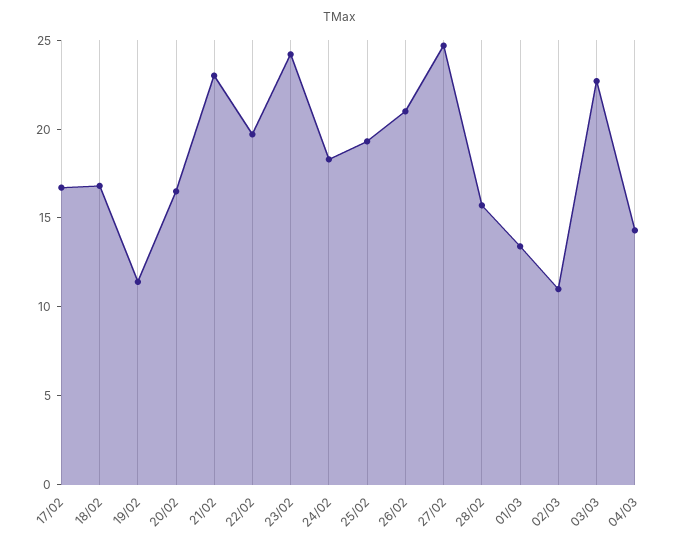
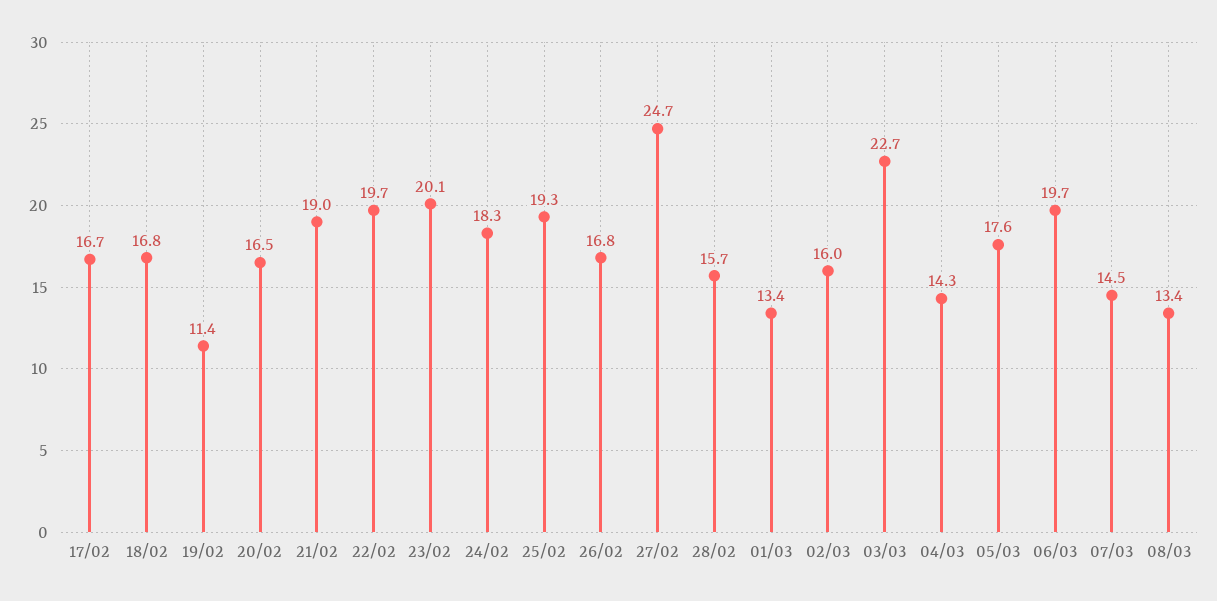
21/02: 23 -> 19
23/02: 24 -> 20.1
26/02: 21 -> 16.8
02/03: 11 -> 16
05/03: none -> 17.6
06/03: none -> 19.7
07/03: none -> 14.5
08/03: none -> 13.4

